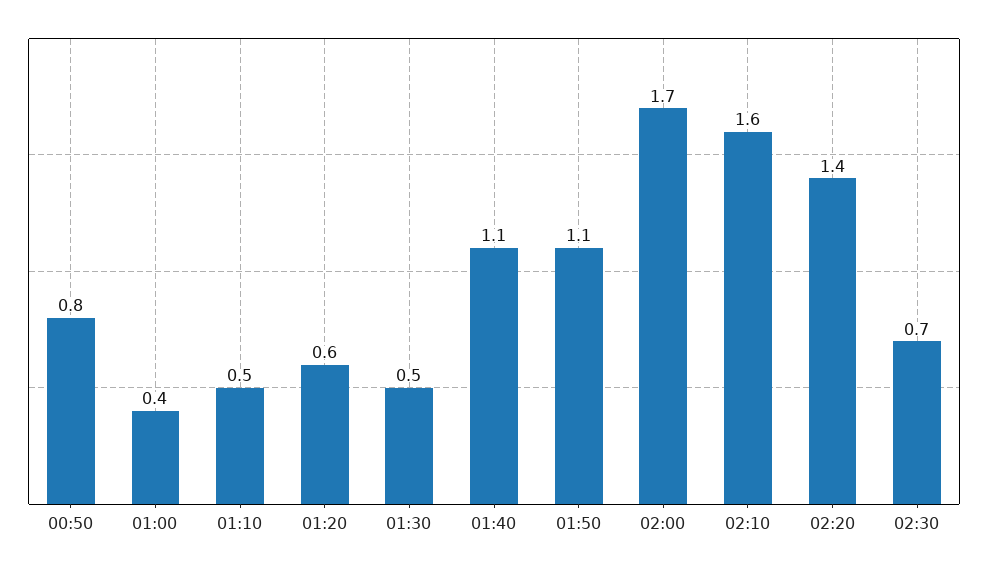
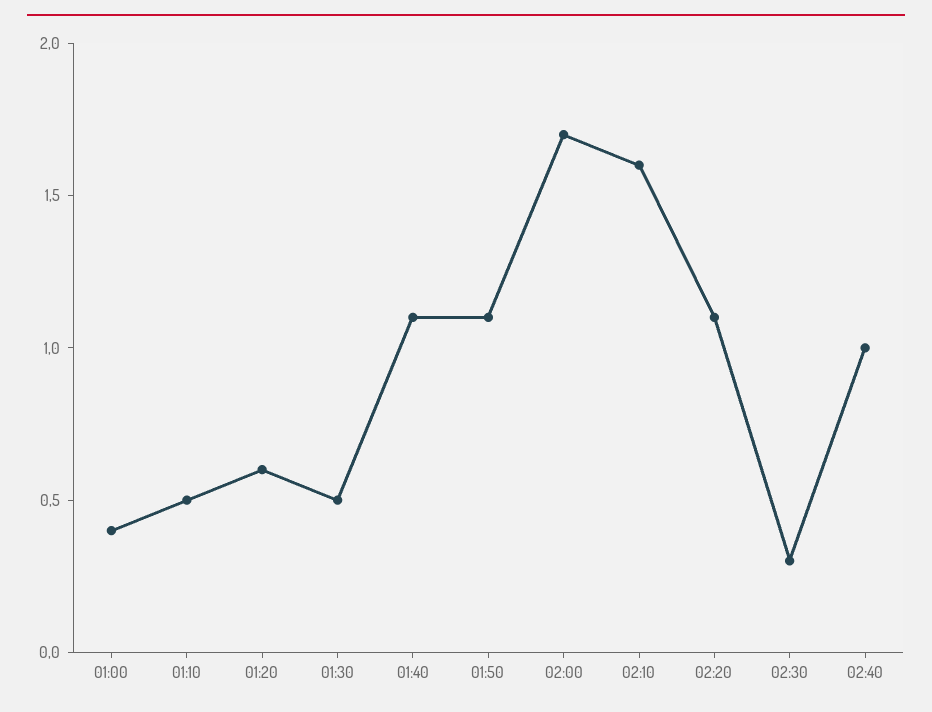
00:50: 0.8 -> none
02:20: 1.4 -> 1.1
02:30: 0.7 -> 0.3
02:40: none -> 1

